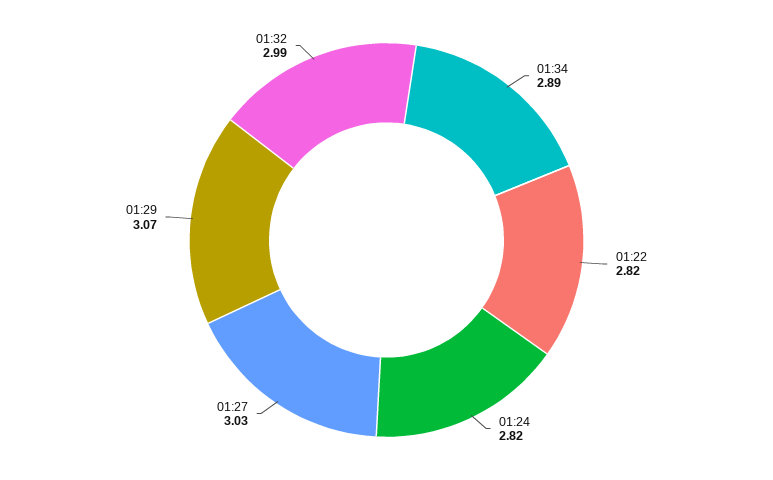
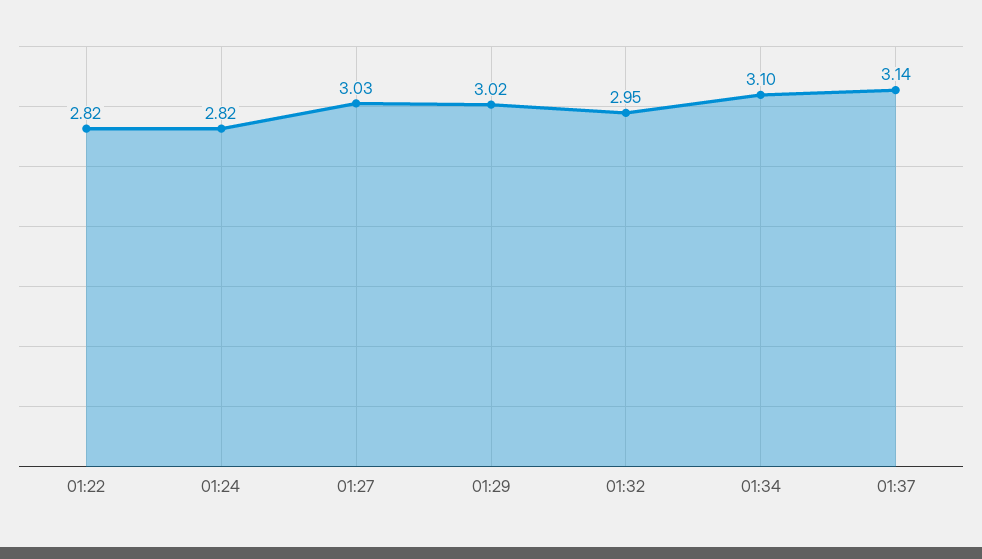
01:34: 2.89 -> 3.1
01:29: 3.07 -> 3.02
01:32: 2.99 -> 2.95
01:37: none -> 3.14

